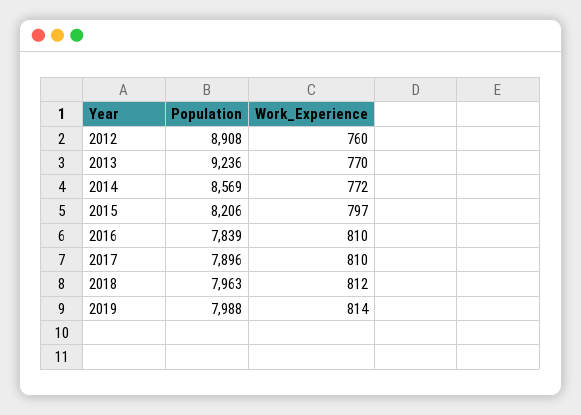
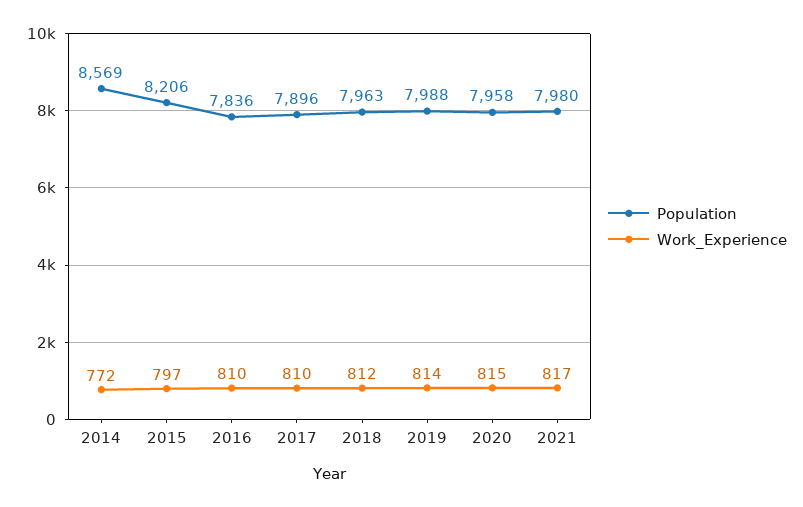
Population, 2012: 8908 -> none
Work_Experience, 2012: 760 -> none
Population, 2013: 9236 -> none
Work_Experience, 2013: 770 -> none
Population, 2016: 7839 -> 7836
Population, 2020: none -> 7958
Work_Experience, 2020: none -> 815
Population, 2021: none -> 7980
Work_Experience, 2021: none -> 817

